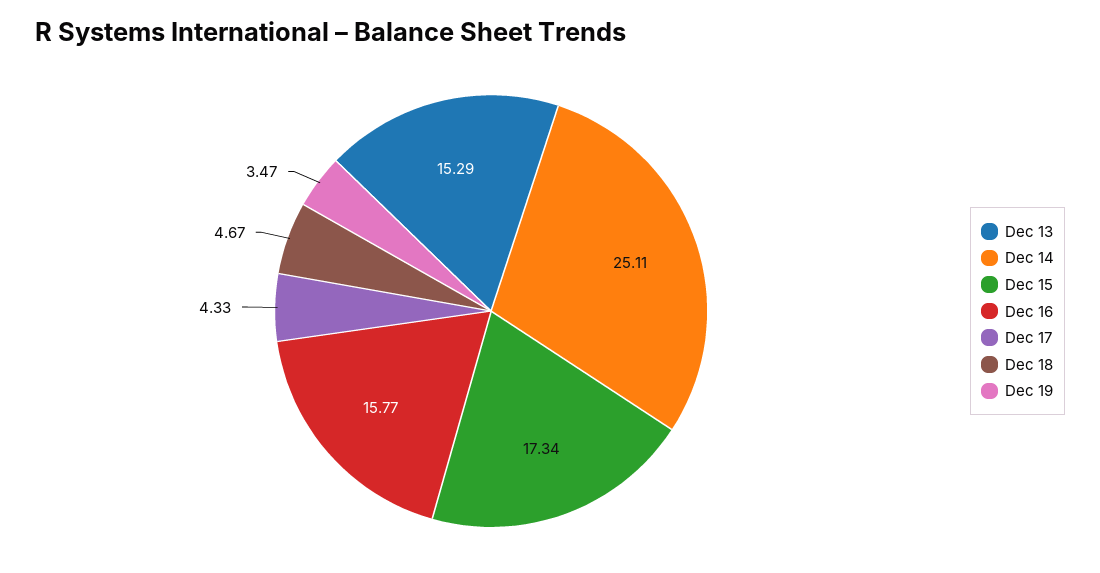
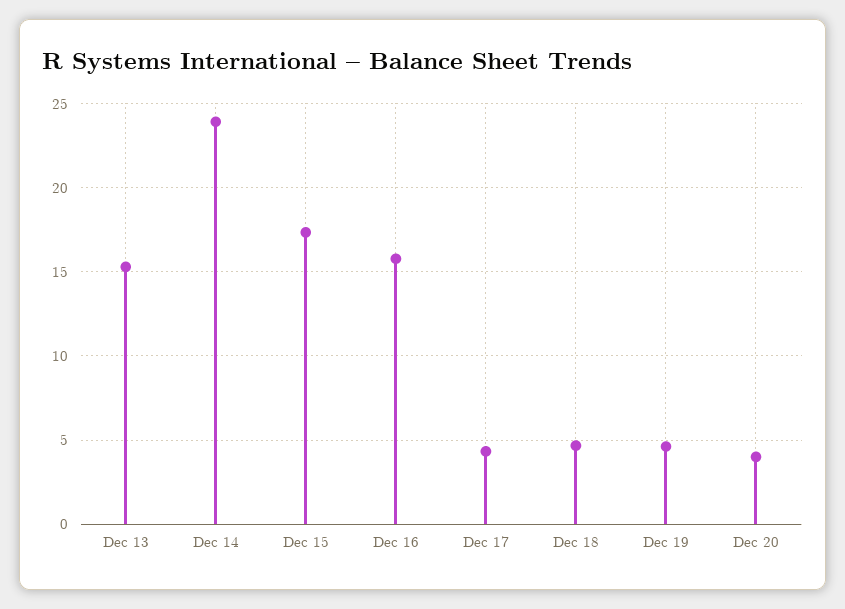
Dec 14: 25.11 -> 24
Dec 19: 3.47 -> 4.5
Dec 20: none -> 4

